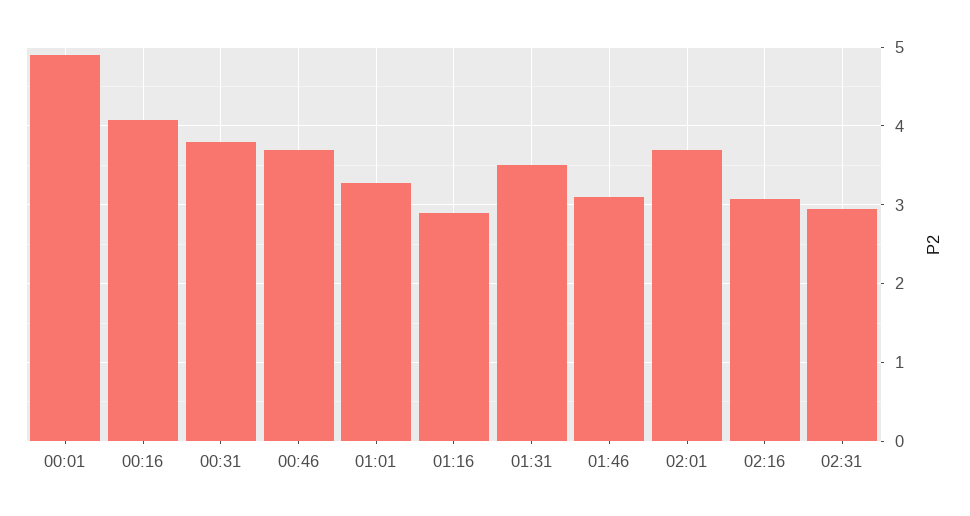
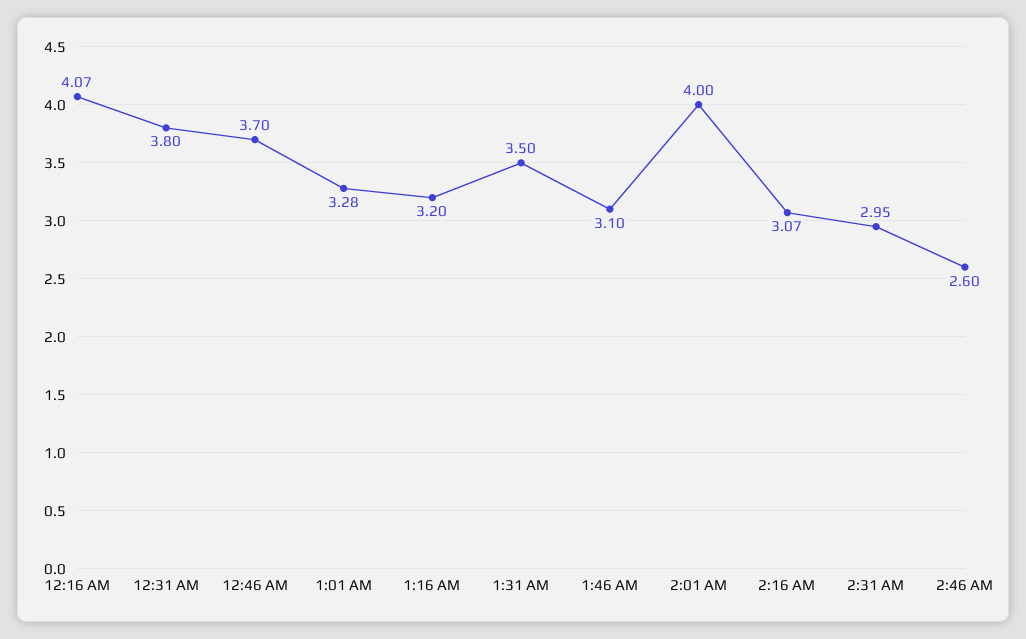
00:01: 4.9 -> none
01:16: 2.9 -> 3.2
02:01: 3.7 -> 4
2:46 AM: none -> 2.6

